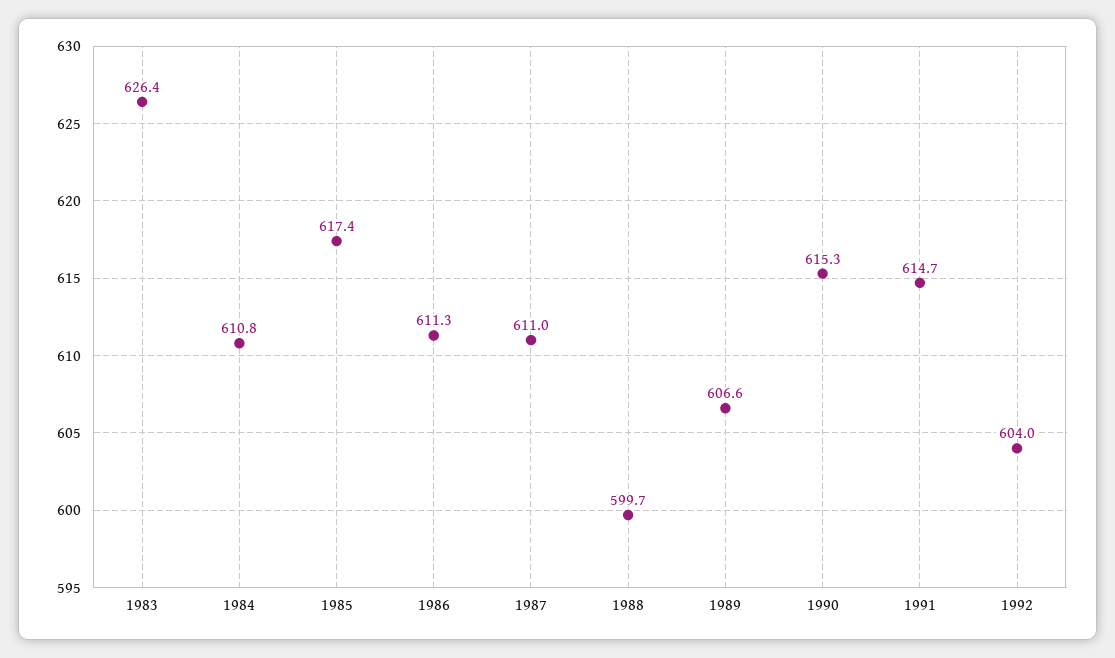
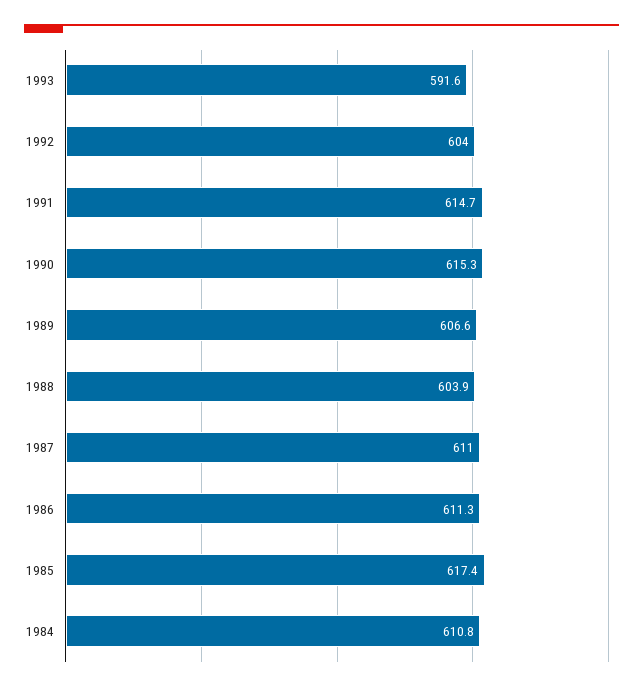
1983: 626.4 -> none
1988: 599.7 -> 603.9
1993: none -> 591.6

